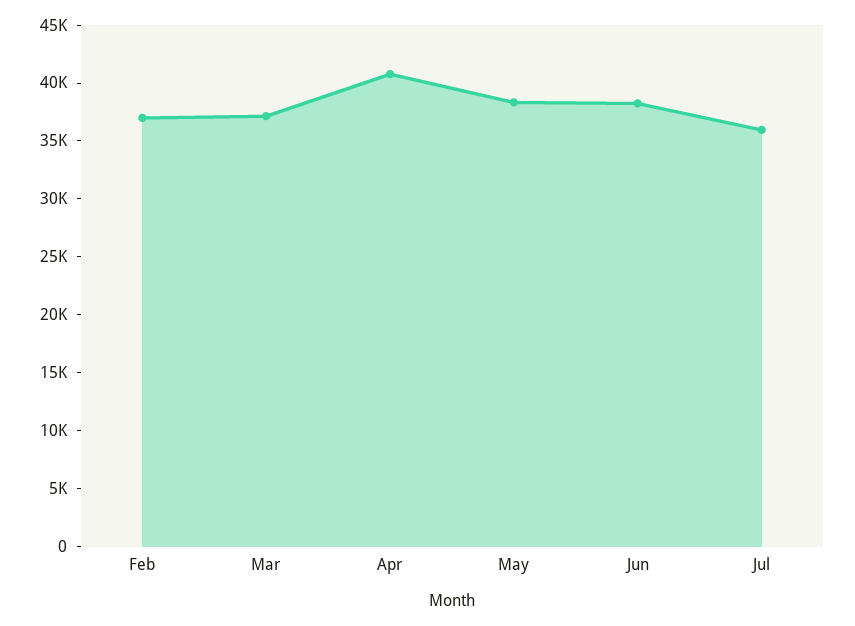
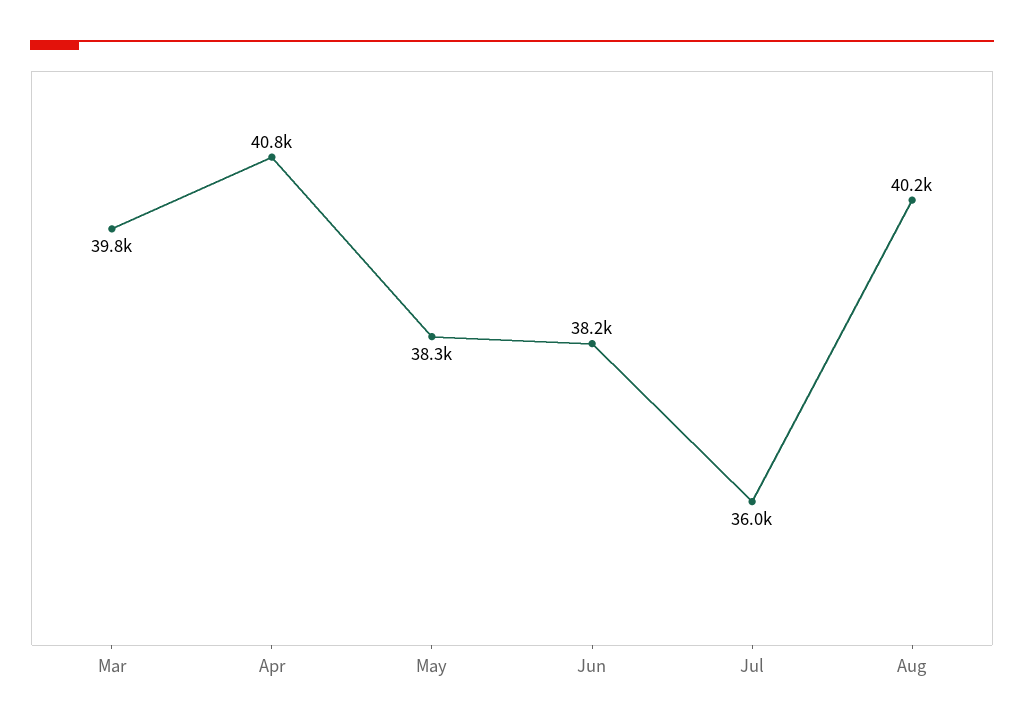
Feb: 37000 -> none
Mar: 37000 -> 39800
Aug: none -> 40200

